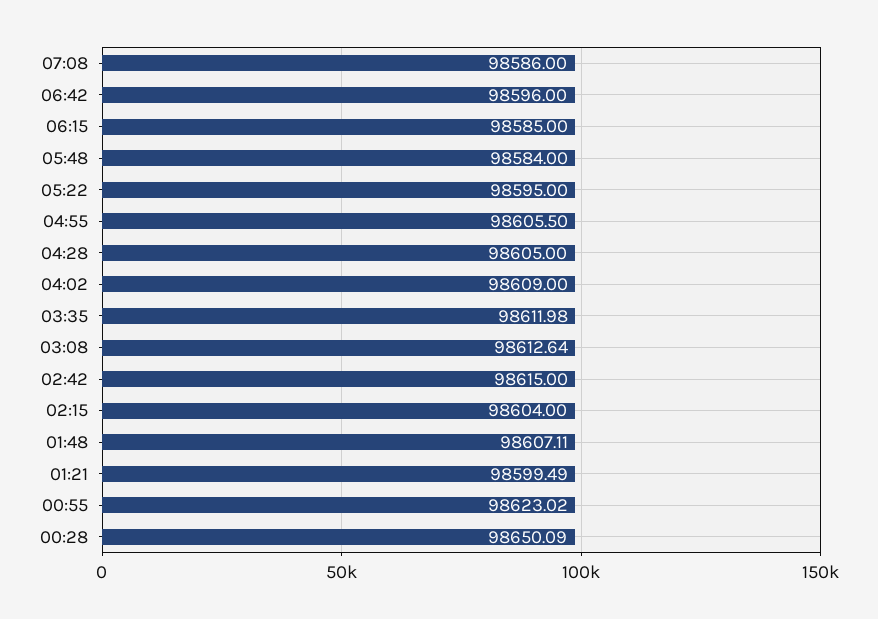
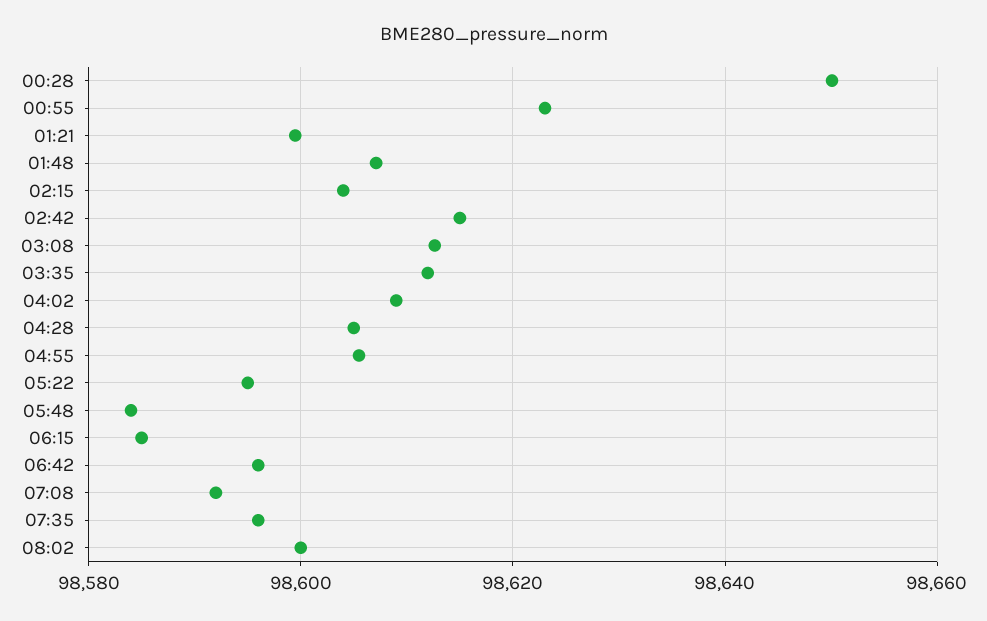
07:08: 98586 -> 98592
07:35: none -> 98596
08:02: none -> 98600

